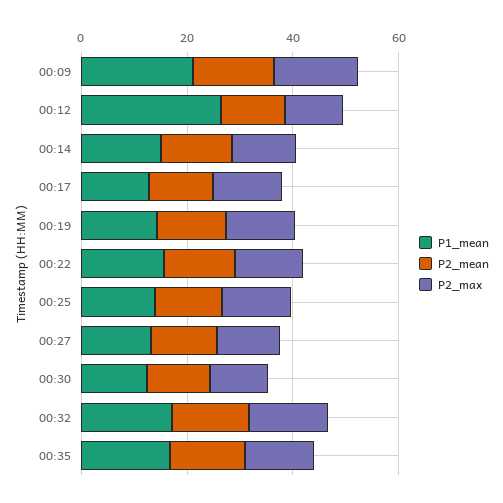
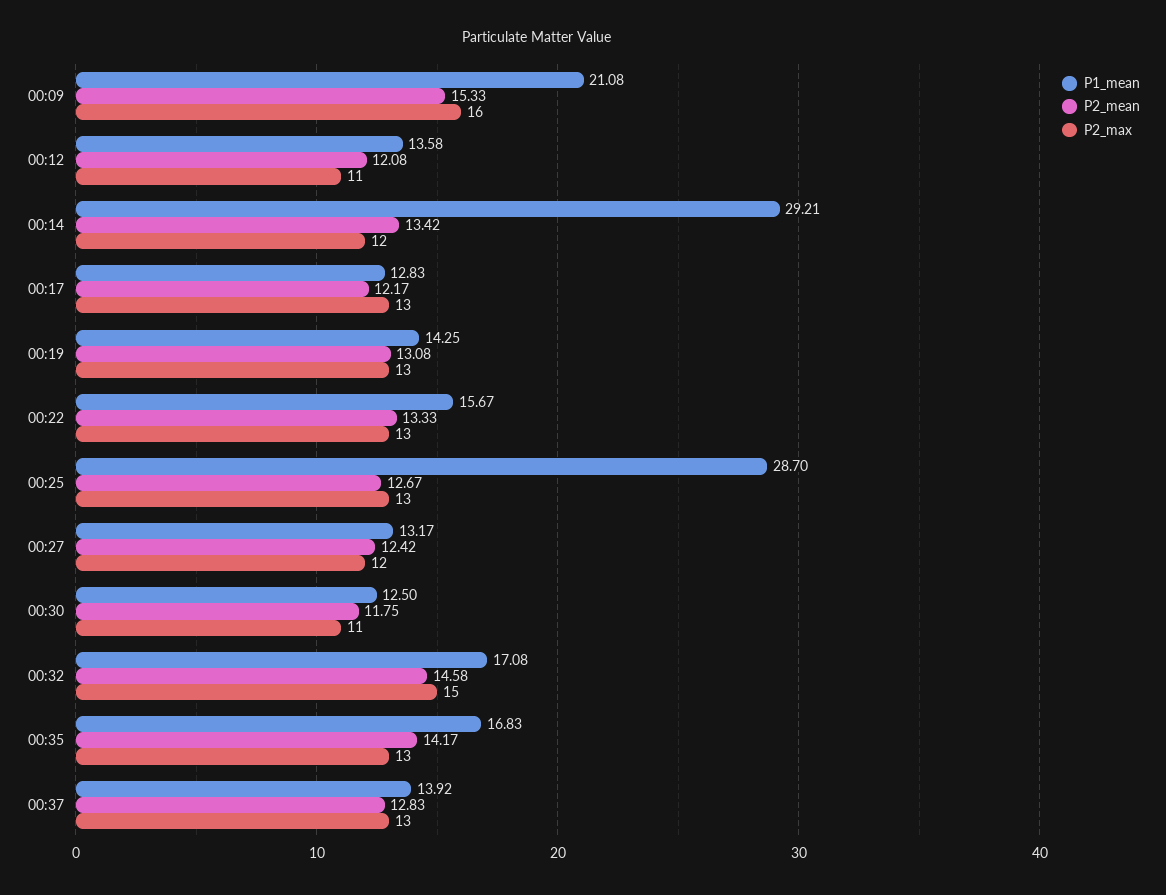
P1_mean, 00:12: 25 -> 13.58
P1_mean, 00:14: 15 -> 29.21
P1_mean, 00:25: 15 -> 28.7
P1_mean, 00:37: none -> 13.92
P2_mean, 00:37: none -> 12.83
P2_max, 00:37: none -> 13

